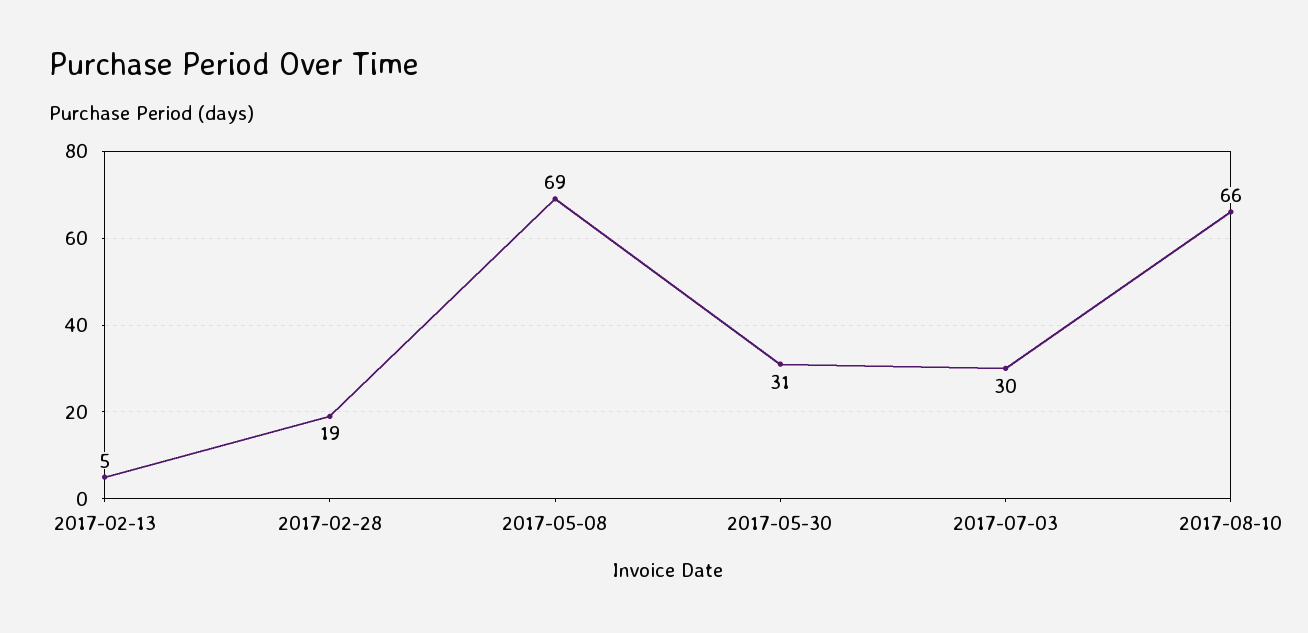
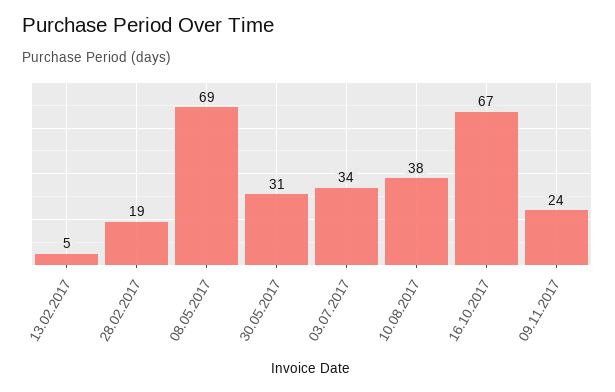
2017-07-03: 30 -> 34
2017-08-10: 66 -> 38
16.10.2017: none -> 67
09.11.2017: none -> 24

